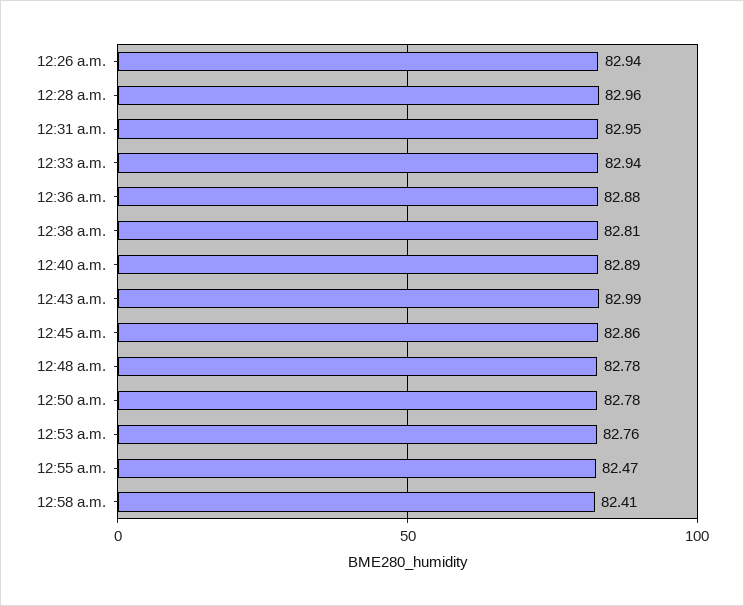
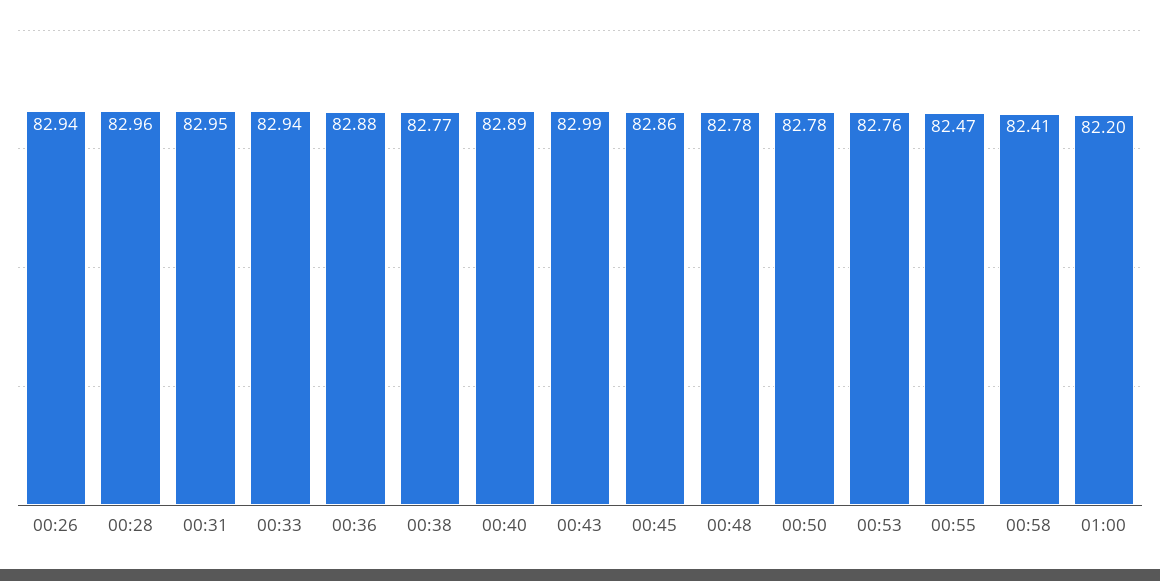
12:38 a.m.: 82.81 -> 82.77
01:00: none -> 82.2

